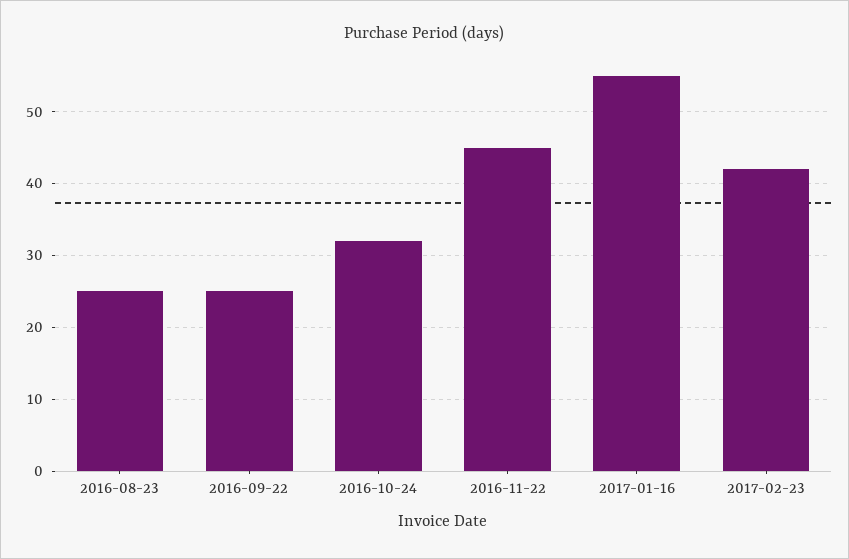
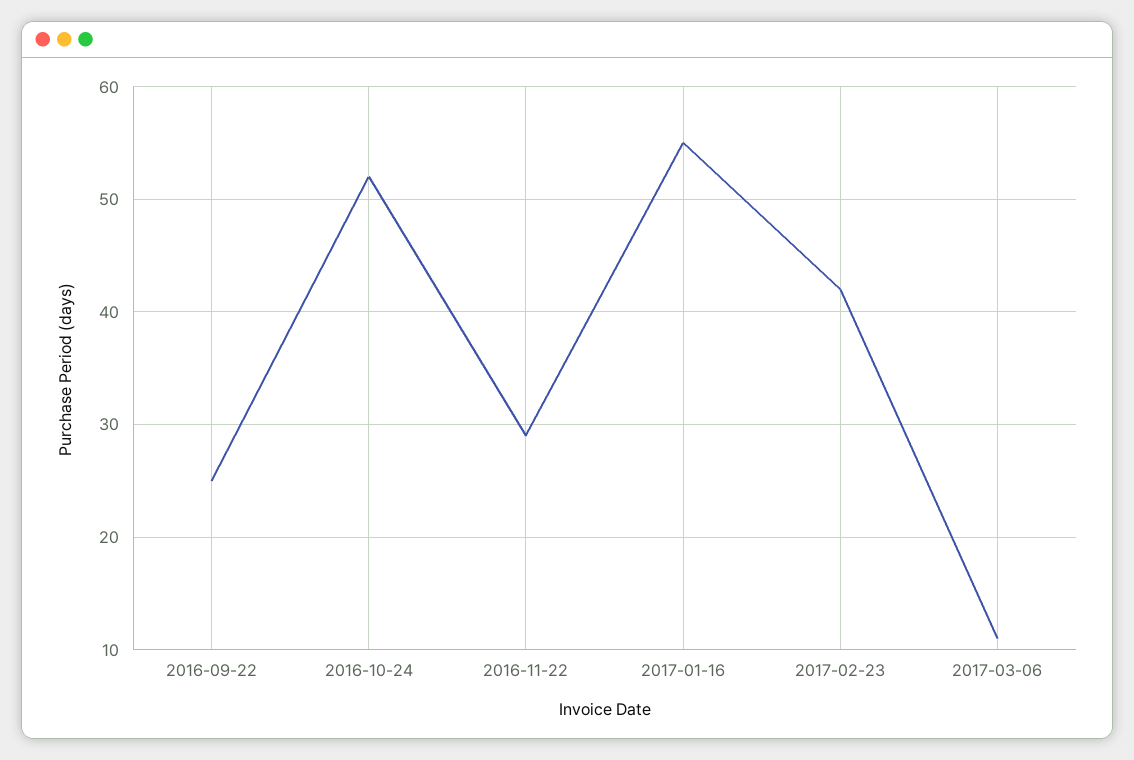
2016-08-23: 25 -> none
2016-10-24: 32 -> 52
2016-11-22: 45 -> 29
2017-03-06: none -> 11

